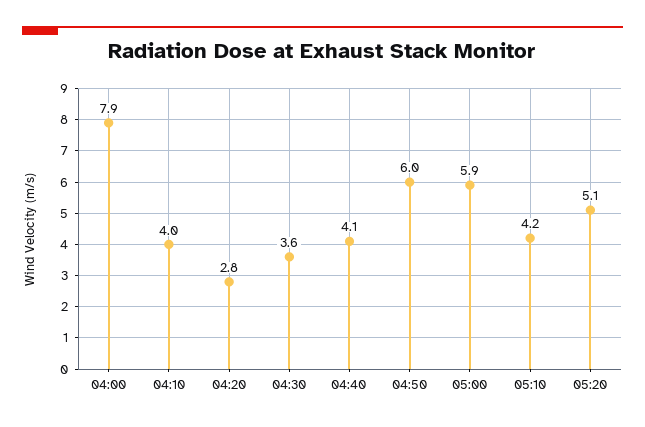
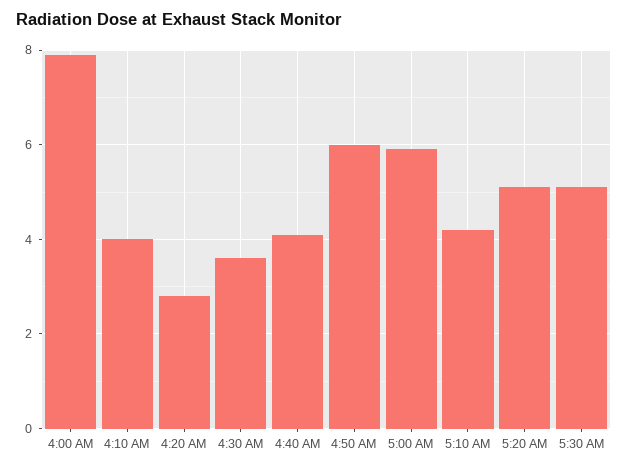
5:30 AM: none -> 5

